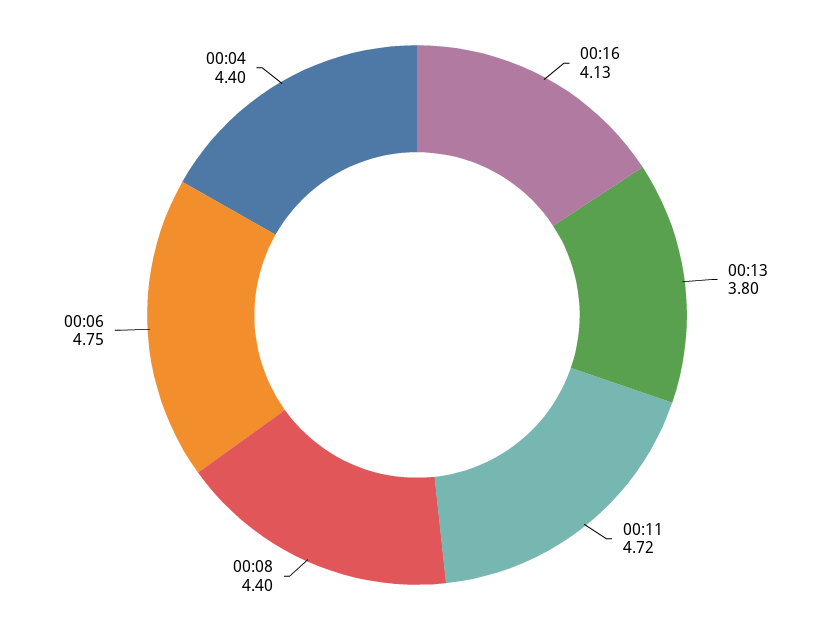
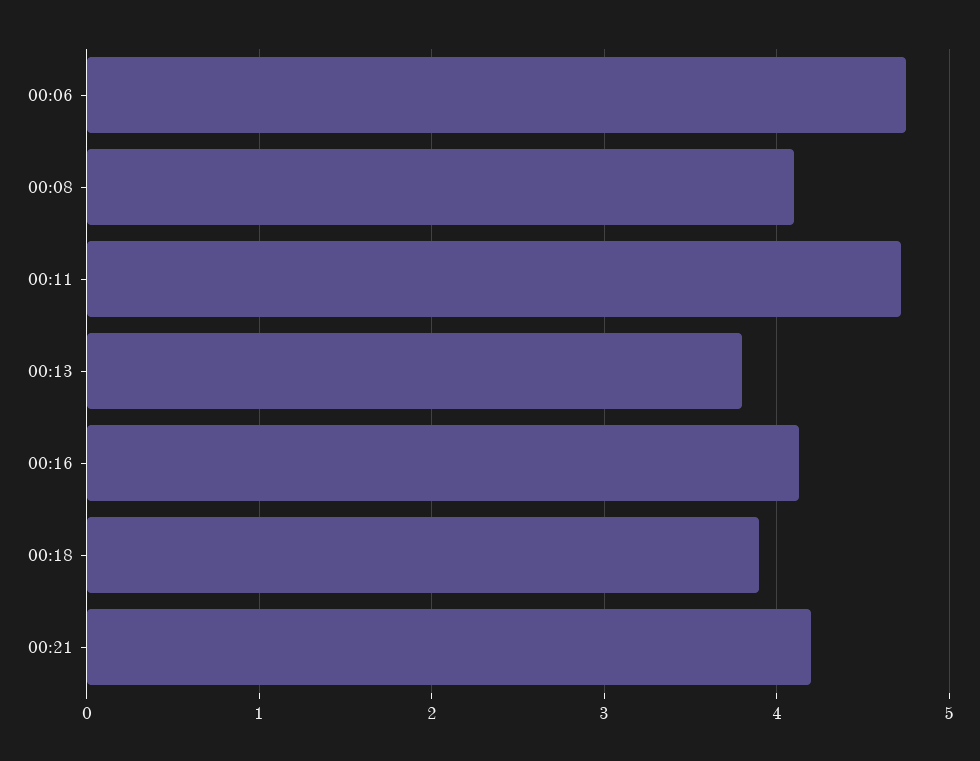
00:08: 4.4 -> 4.1
00:04: 4.4 -> none
00:18: none -> 3.9
00:21: none -> 4.2

